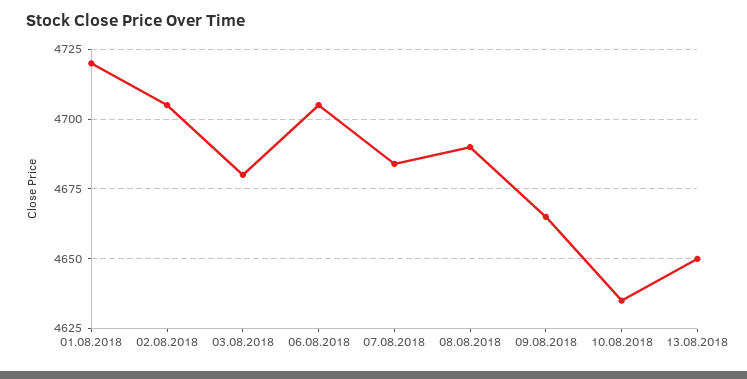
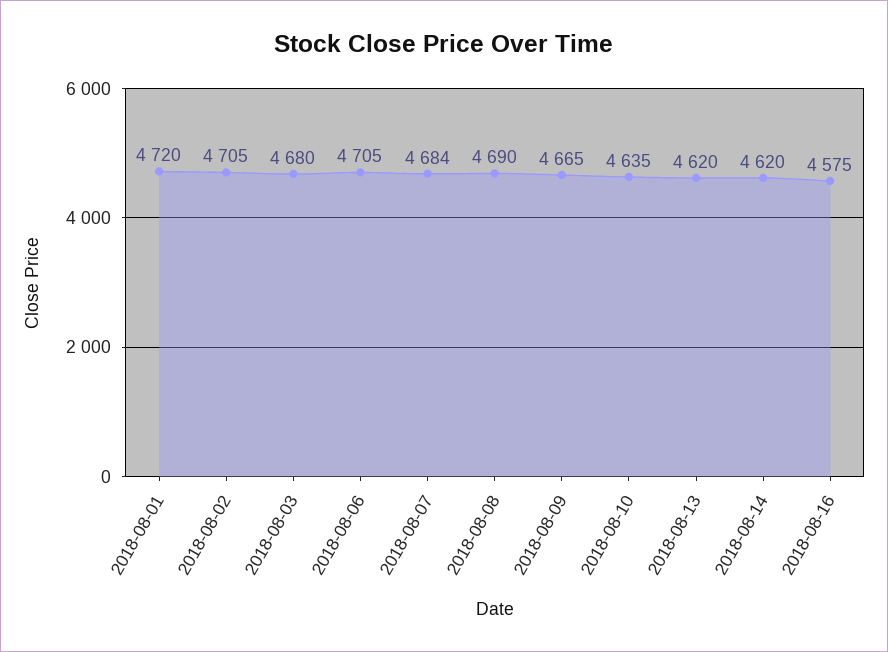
13.08.2018: 4650 -> 4620
2018-08-14: none -> 4620
2018-08-16: none -> 4575

